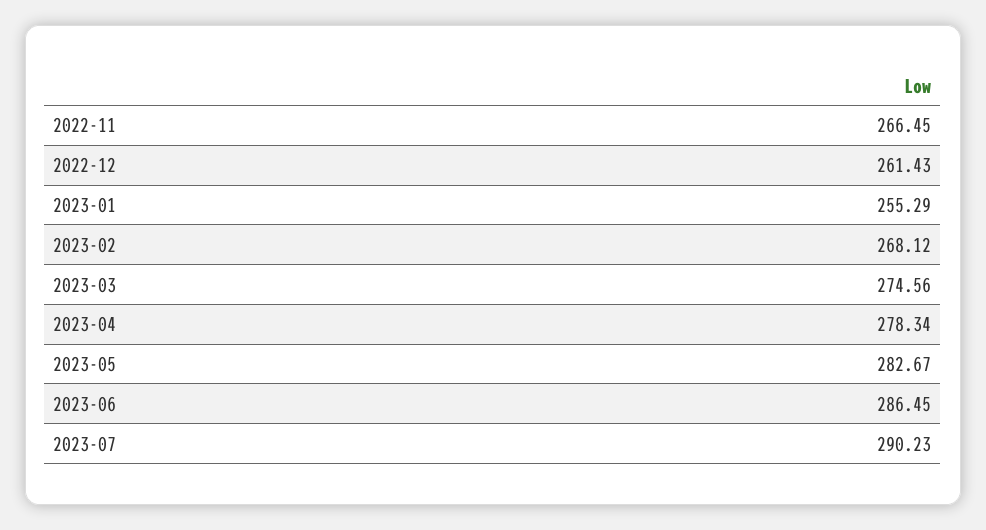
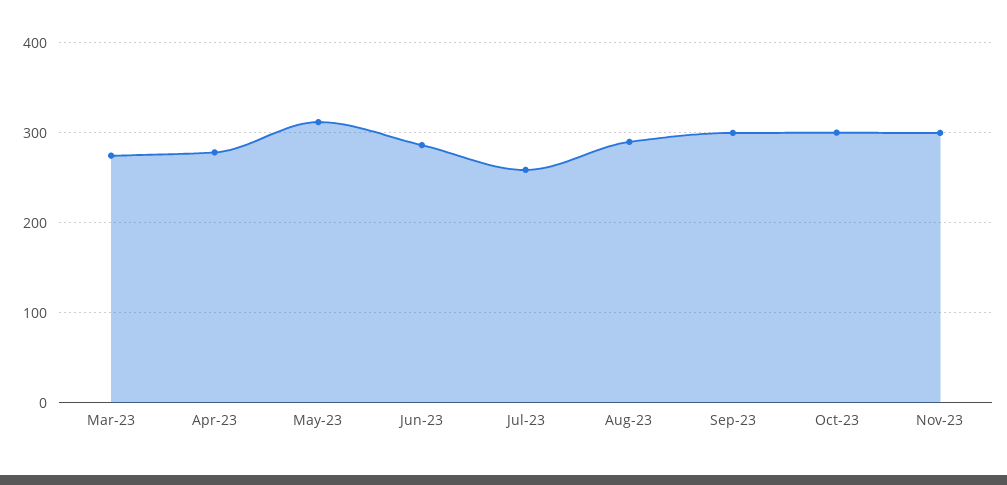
2022-11: 266.45 -> none
2022-12: 261.43 -> none
2023-01: 255.29 -> none
2023-02: 268.12 -> none
2023-05: 282.67 -> 310
2023-07: 290.23 -> 260
Aug-23: none -> 290
Sep-23: none -> 300
Oct-23: none -> 300
Nov-23: none -> 300

